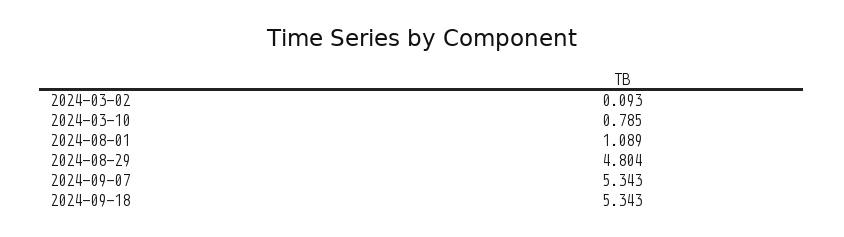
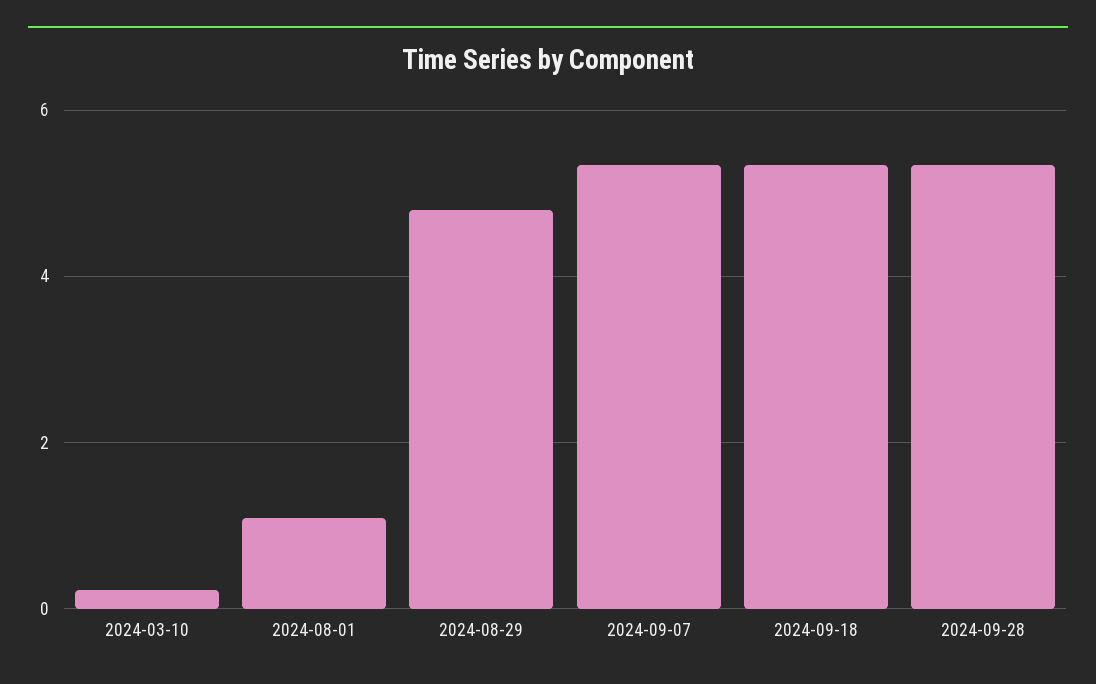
2024-03-02: 0.093 -> none
2024-03-10: 0.785 -> 0.2
2024-09-28: none -> 5.4

